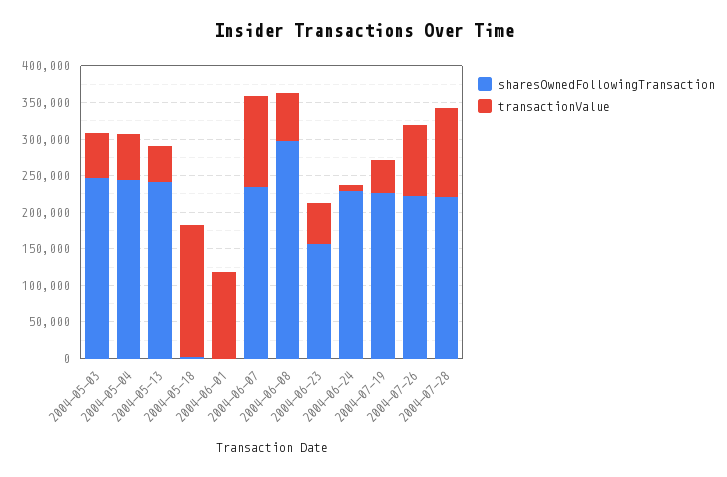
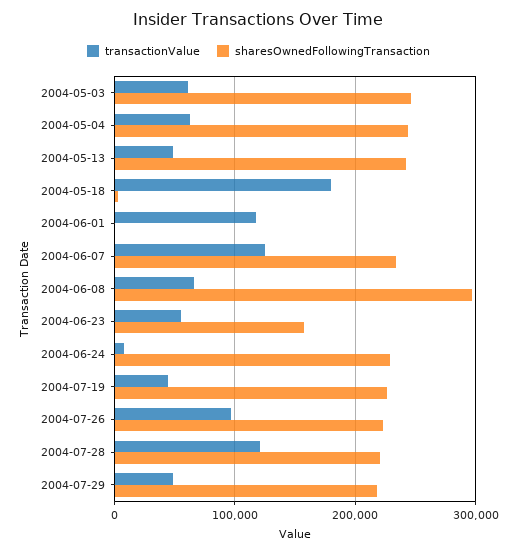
transactionValue, 2004-07-29: none -> 50000
sharesOwnedFollowingTransaction, 2004-07-29: none -> 220000

